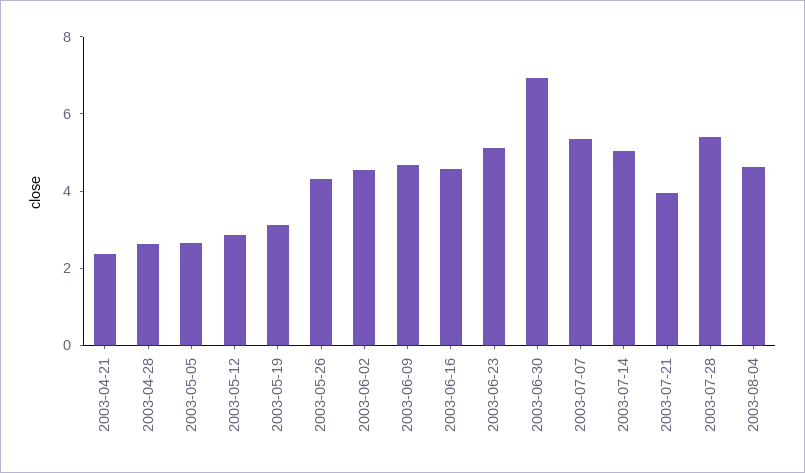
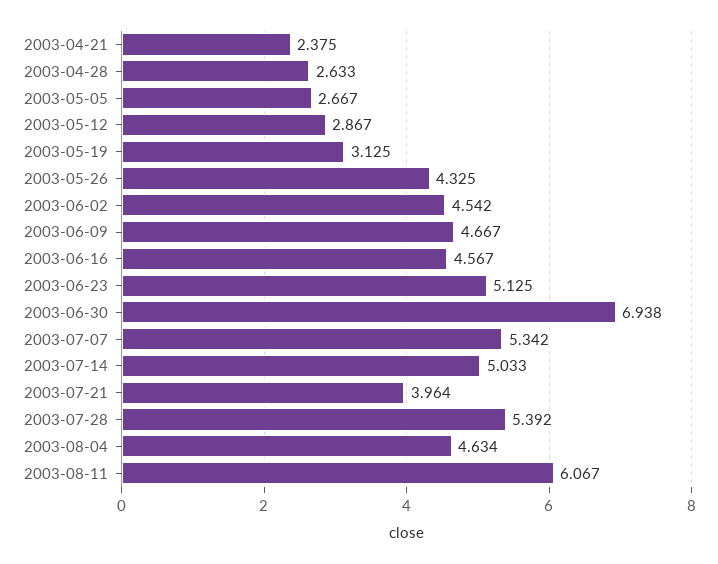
2003-08-11: none -> 6.067

